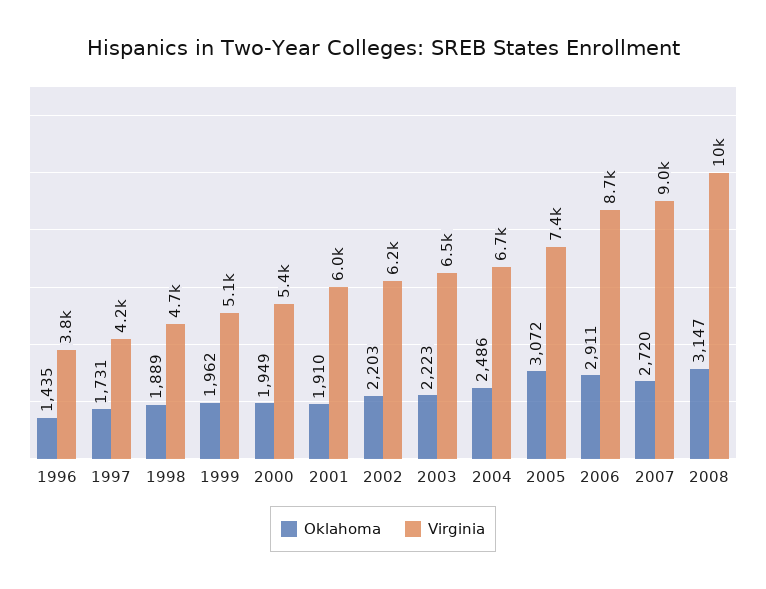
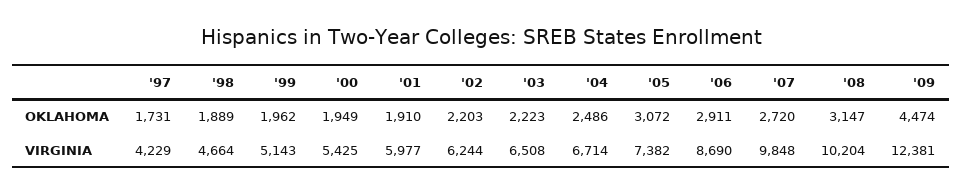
Oklahoma, 1996: 1435 -> none
Virginia, 1996: 3800 -> none
Virginia, 2007: 9000 -> 9848
Oklahoma, '09: none -> 4474
Virginia, '09: none -> 12381

